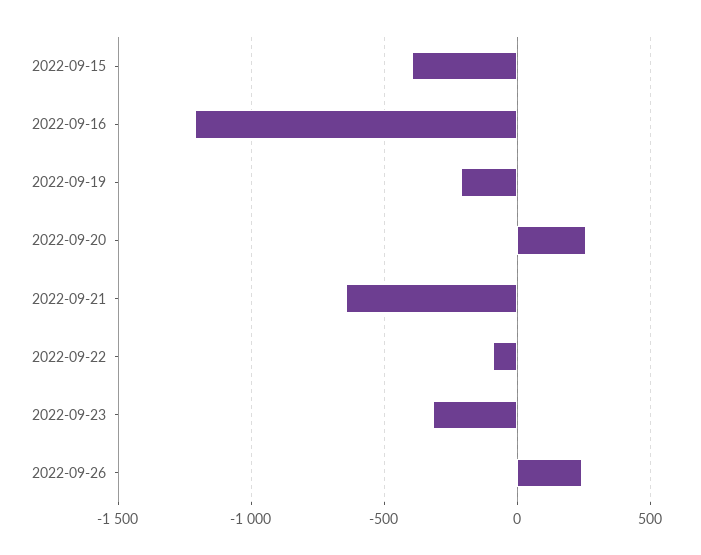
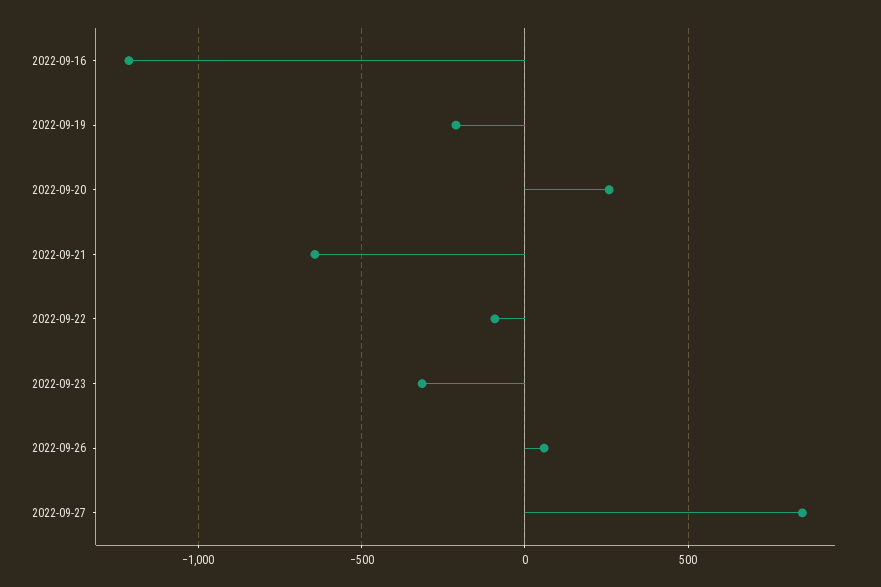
2022-09-15: -400 -> none
2022-09-26: 250 -> 50
2022-09-27: none -> 850

